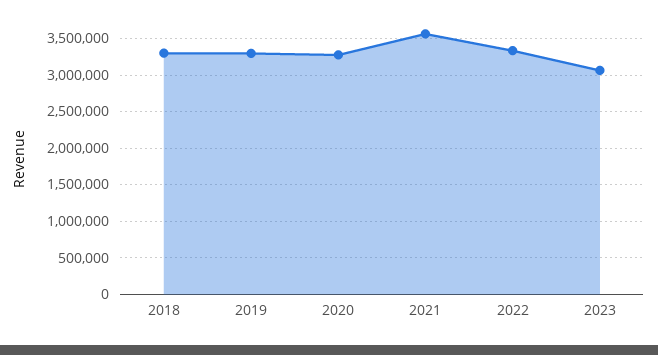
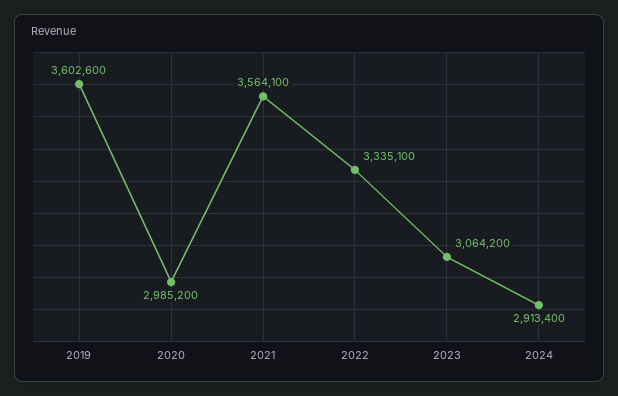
2018: 3300000 -> none
2019: 3300000 -> 3602600
2020: 3300000 -> 2985200
2024: none -> 2913400

